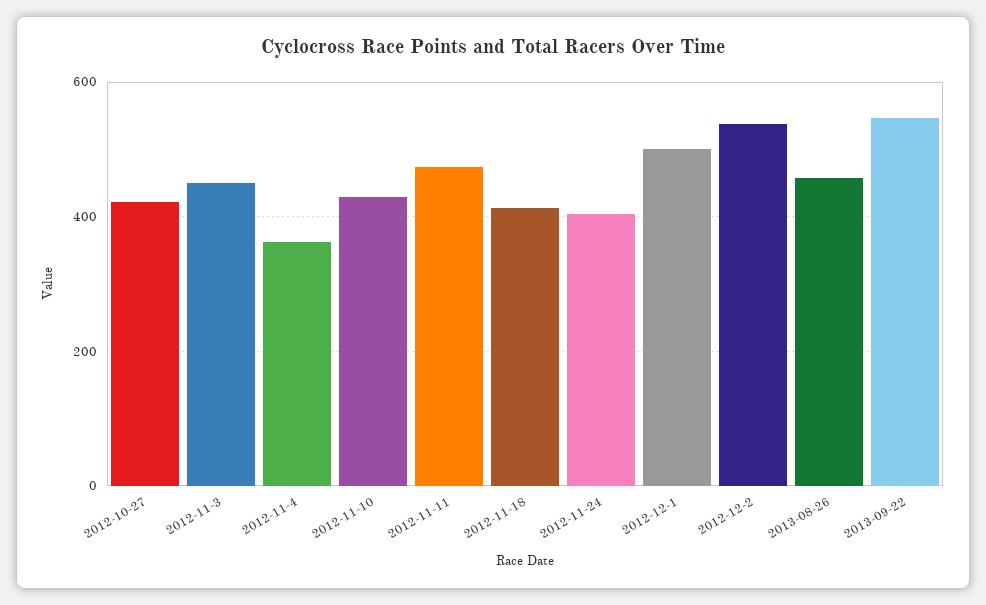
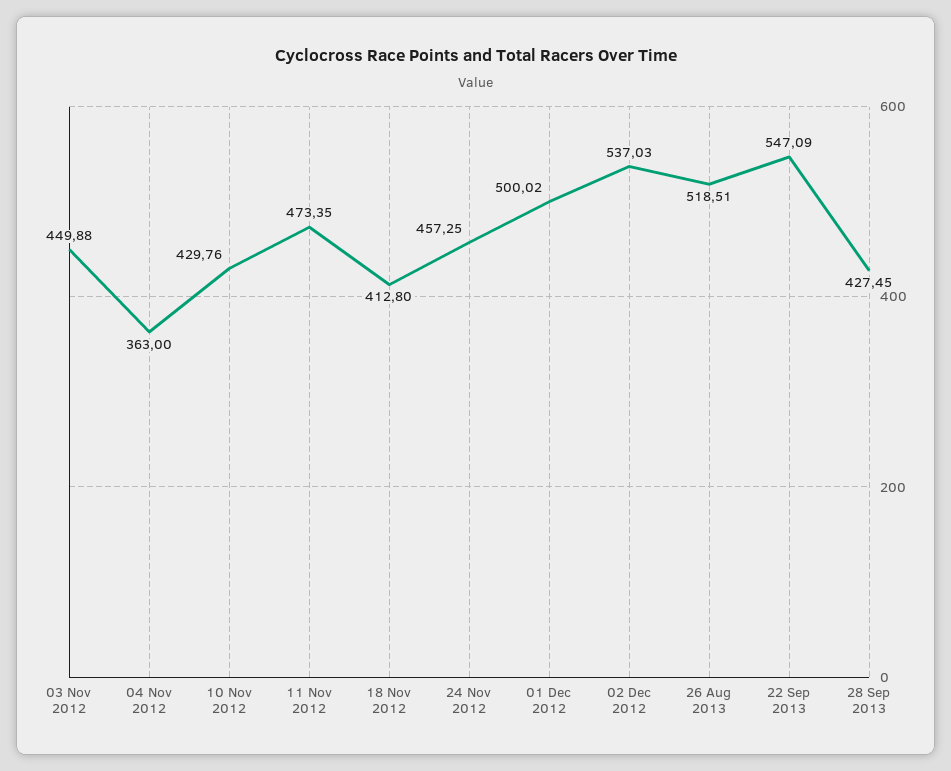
2012-10-27: 420 -> none
2012-11-24: 400 -> 457.25
2013-08-26: 460 -> 518.51
28 Sep 2013: none -> 427.45

